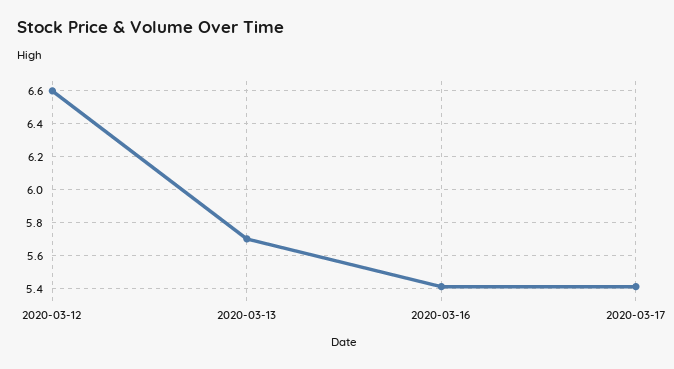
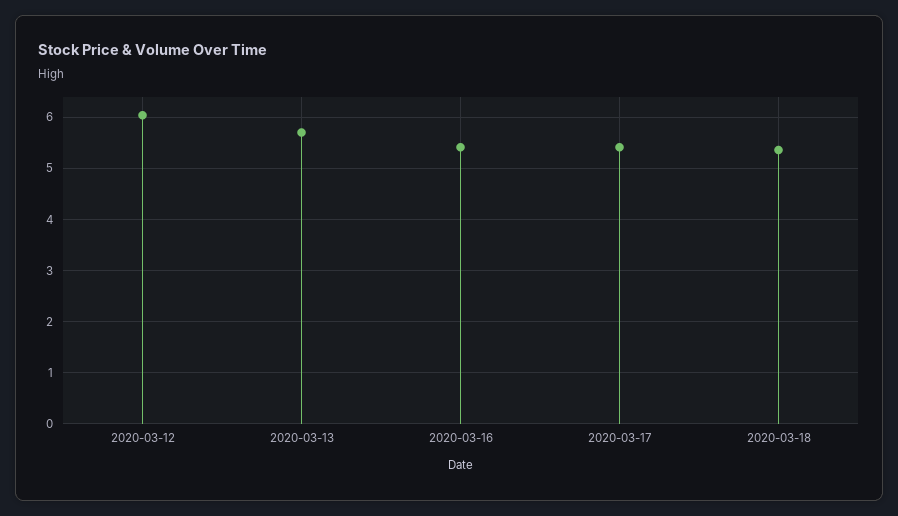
2020-03-12: 6.6 -> 6
2020-03-18: none -> 5.4

